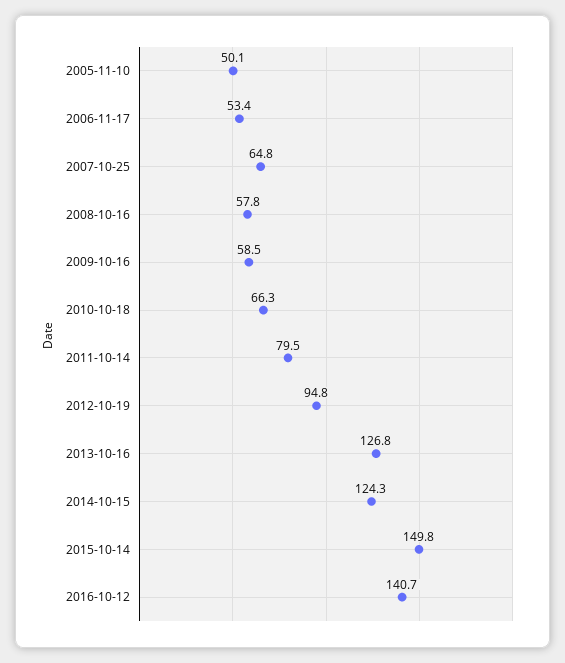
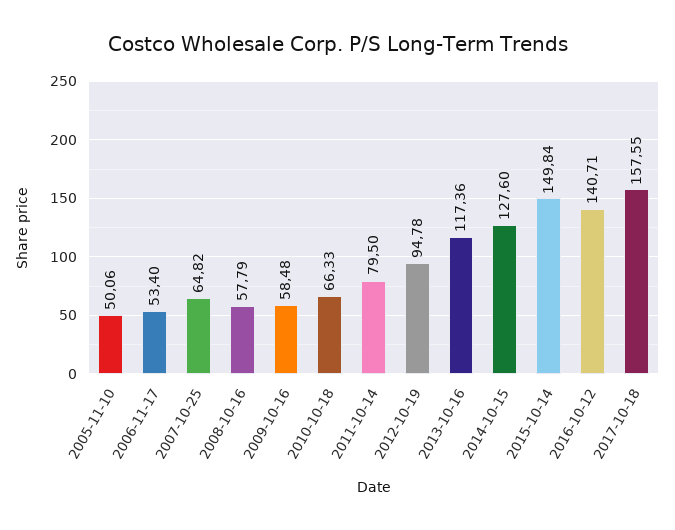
2013-10-16: 126.8 -> 117.36
2014-10-15: 124.3 -> 127.6
2017-10-18: none -> 157.55

